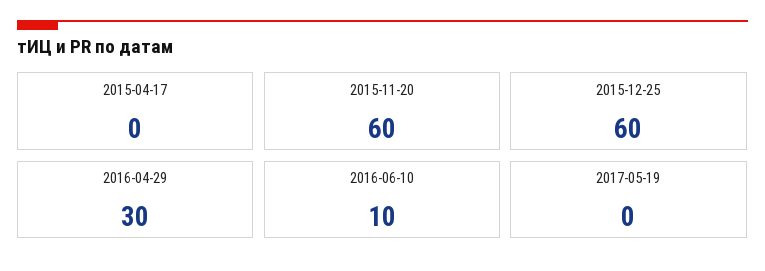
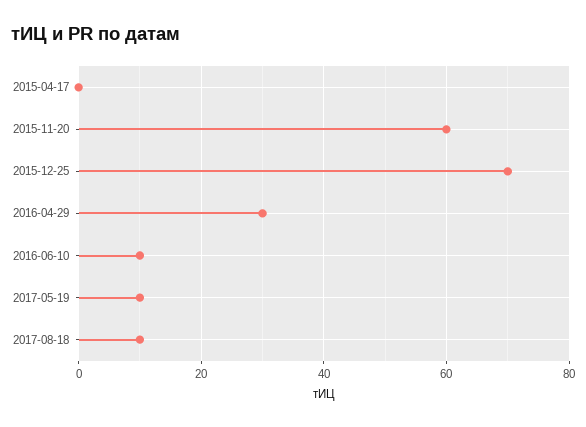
2015-12-25: 60 -> 70
2017-05-19: 0 -> 10
2017-08-18: none -> 10

